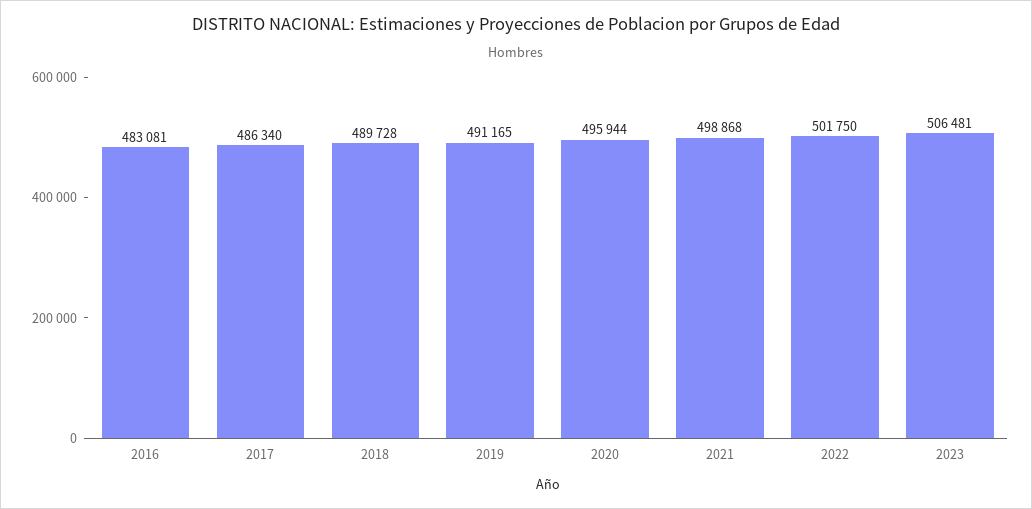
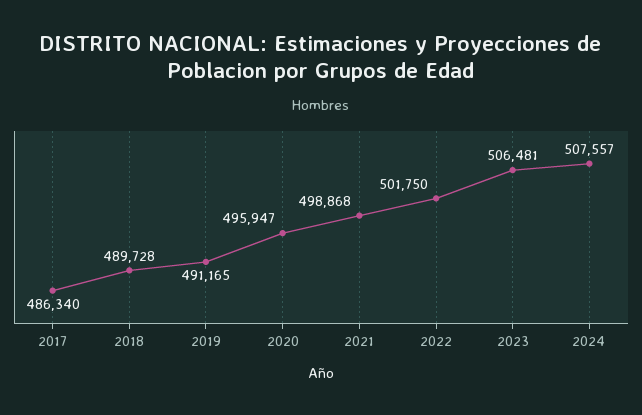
2016: 483081 -> none
2020: 495944 -> 495947
2024: none -> 507557

